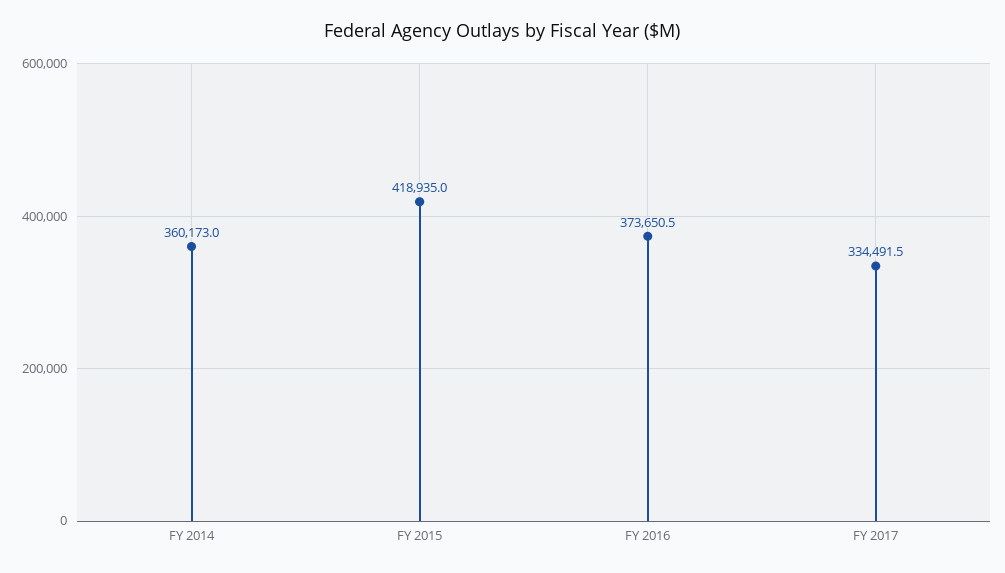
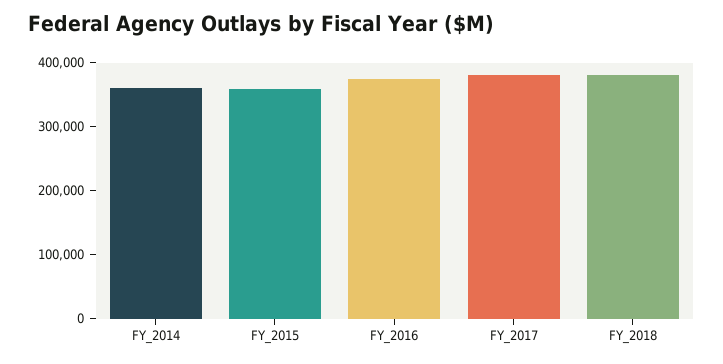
FY 2015: 418935 -> 360000
FY 2017: 334491.5 -> 380000
FY_2018: none -> 380000

